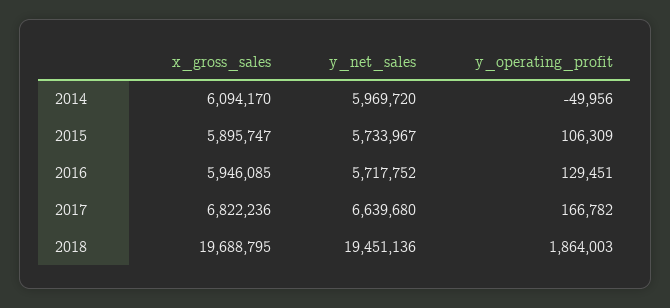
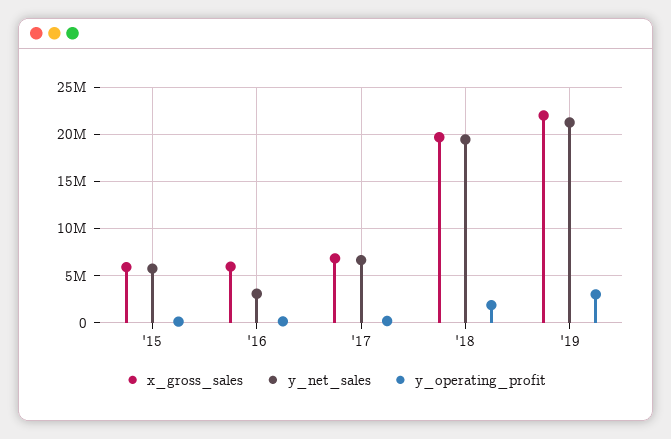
x_gross_sales, 2014: 6094170 -> none
y_net_sales, 2014: 5969720 -> none
y_operating_profit, 2014: -49956 -> none
y_net_sales, 2016: 5717752 -> 3000000
x_gross_sales, '19: none -> 22000000
y_net_sales, '19: none -> 21000000
y_operating_profit, '19: none -> 3000000

